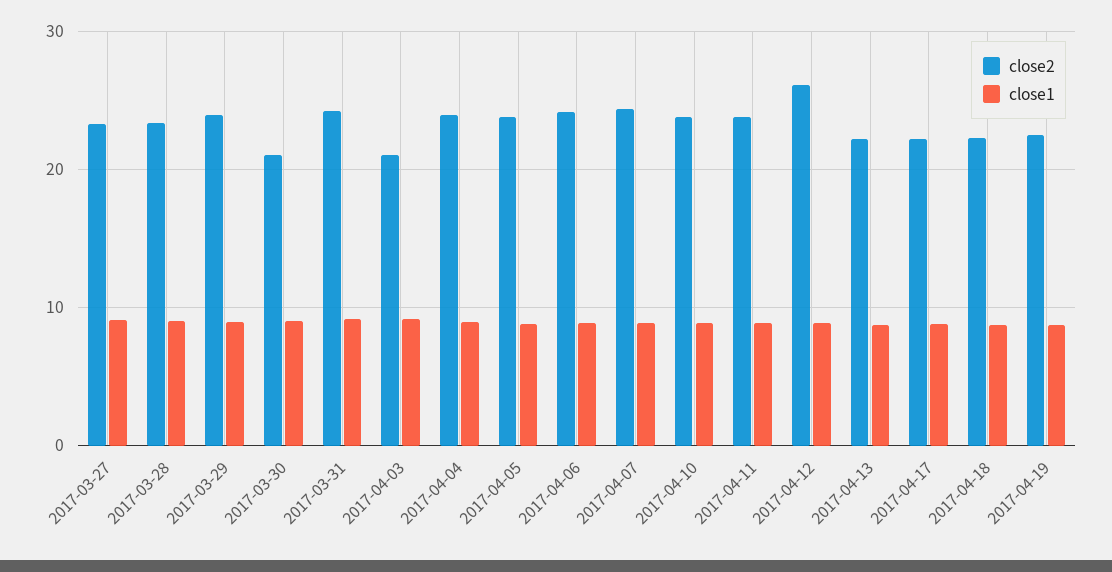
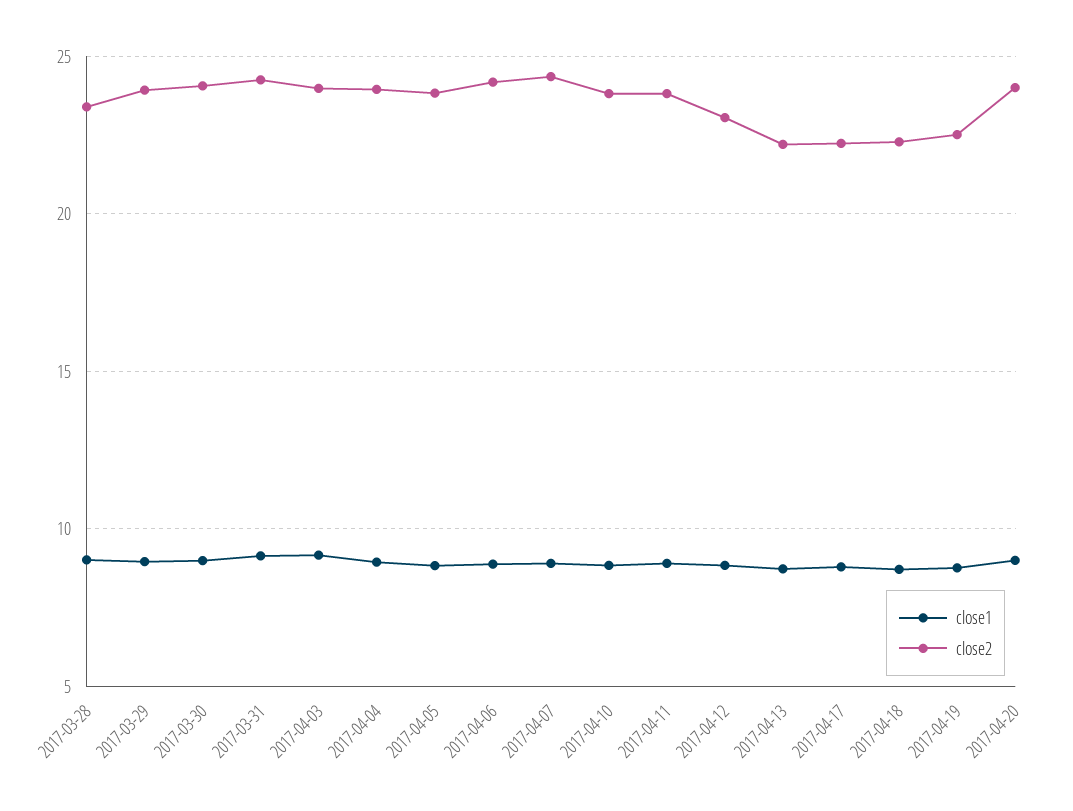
close2, 2017-03-27: 23 -> none
close1, 2017-03-27: 9 -> none
close2, 2017-03-30: 21 -> 24
close2, 2017-04-03: 21 -> 24
close2, 2017-04-12: 26 -> 23
close1, 2017-04-20: none -> 9
close2, 2017-04-20: none -> 24

